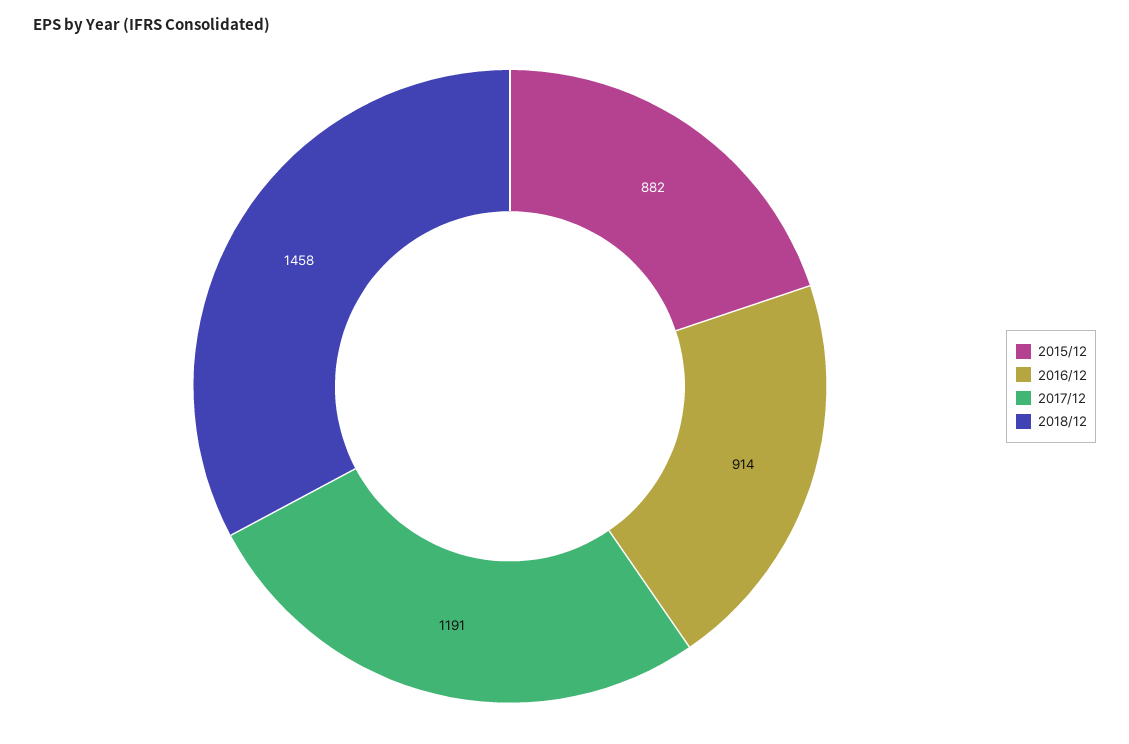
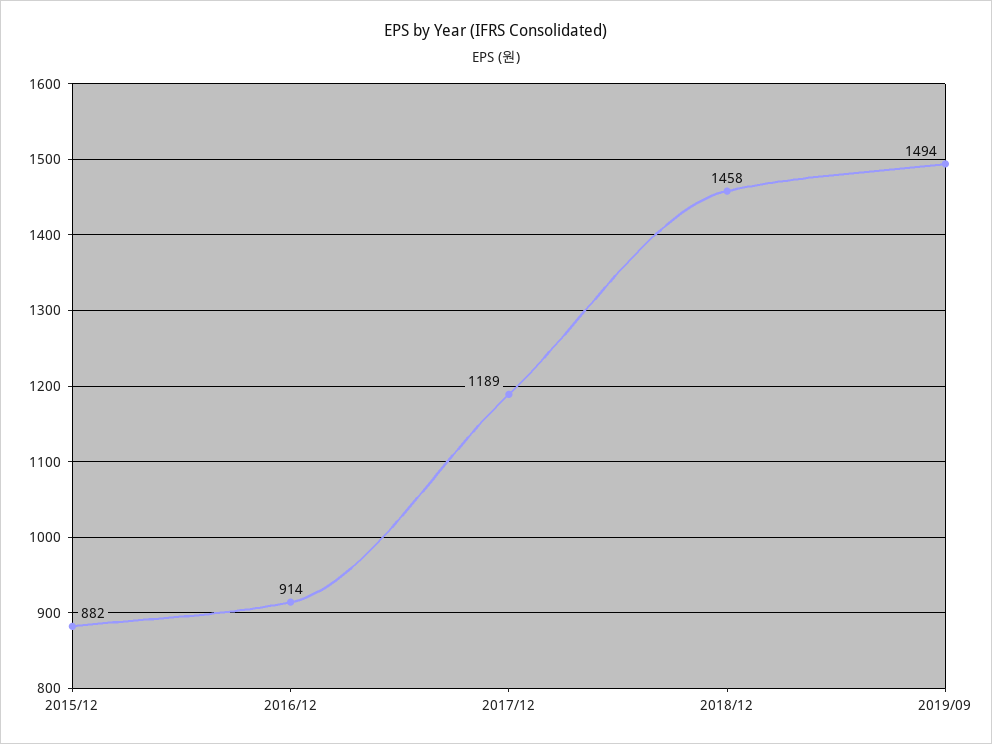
2017/12: 1191 -> 1189
2019/09: none -> 1494

